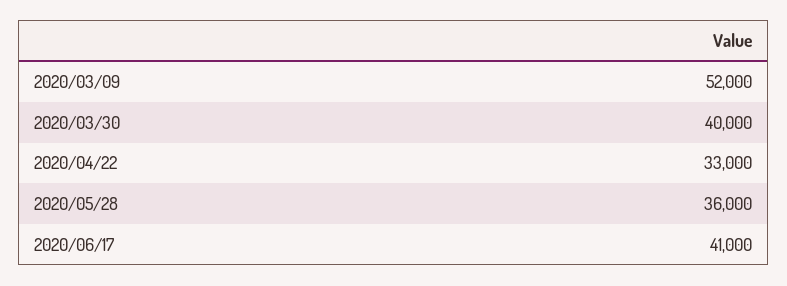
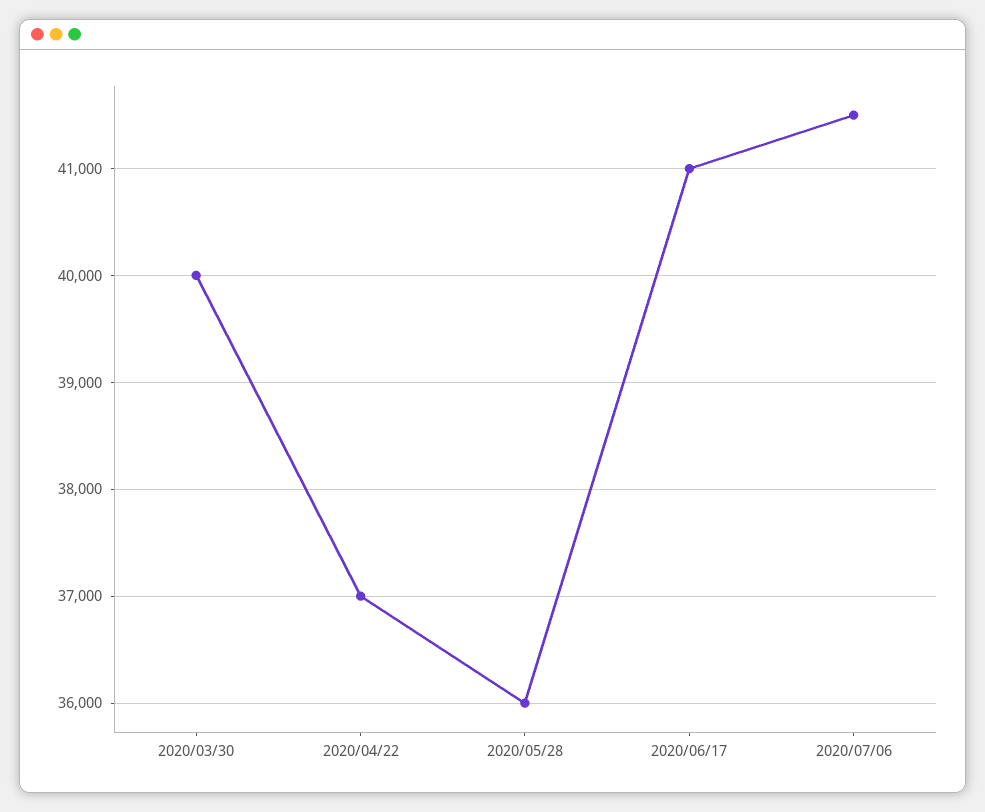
2020/03/09: 52000 -> none
2020/04/22: 33000 -> 37000
2020/07/06: none -> 41500

